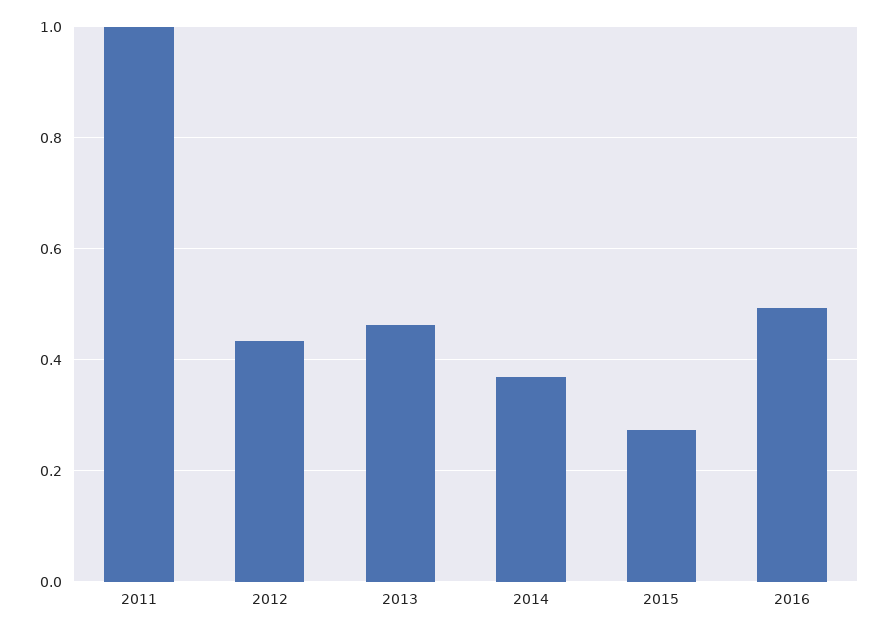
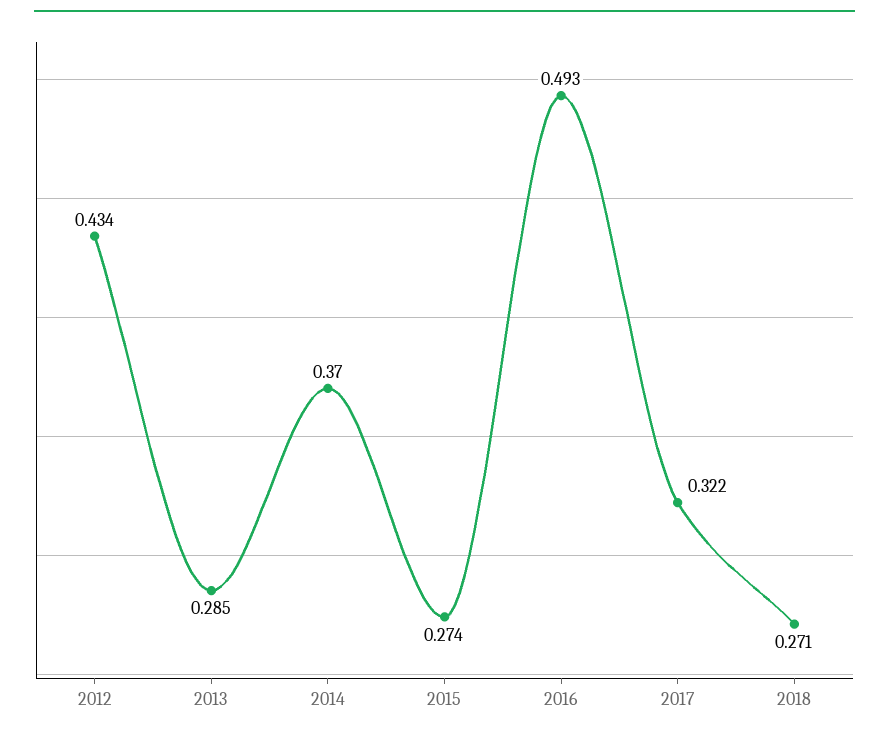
2011: 1 -> none
2013: 0.46 -> 0.285
2017: none -> 0.322
2018: none -> 0.271

